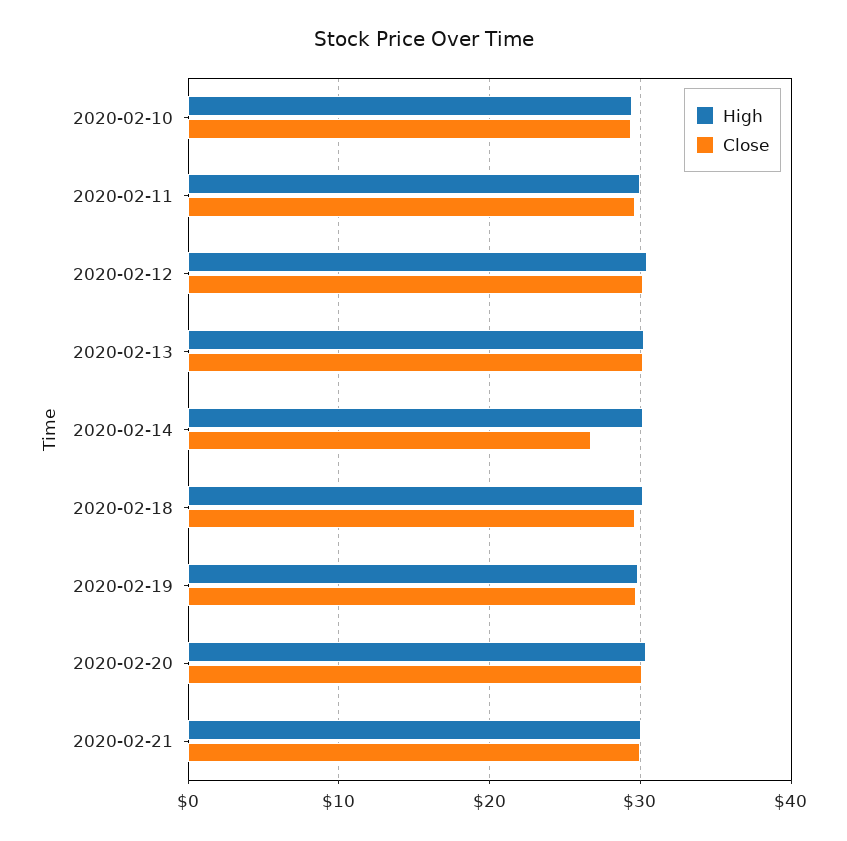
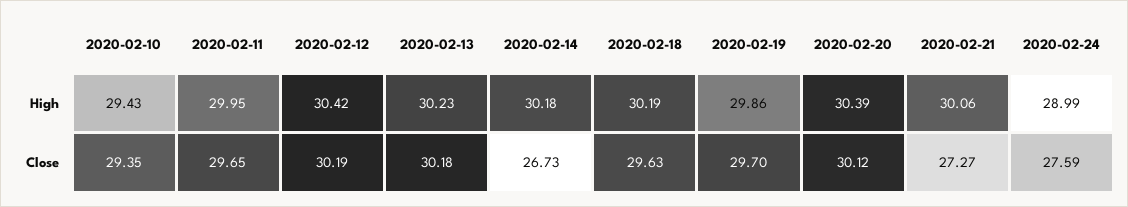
Close, 2020-02-21: 30 -> 27.27
High, 2020-02-24: none -> 28.99
Close, 2020-02-24: none -> 27.59

